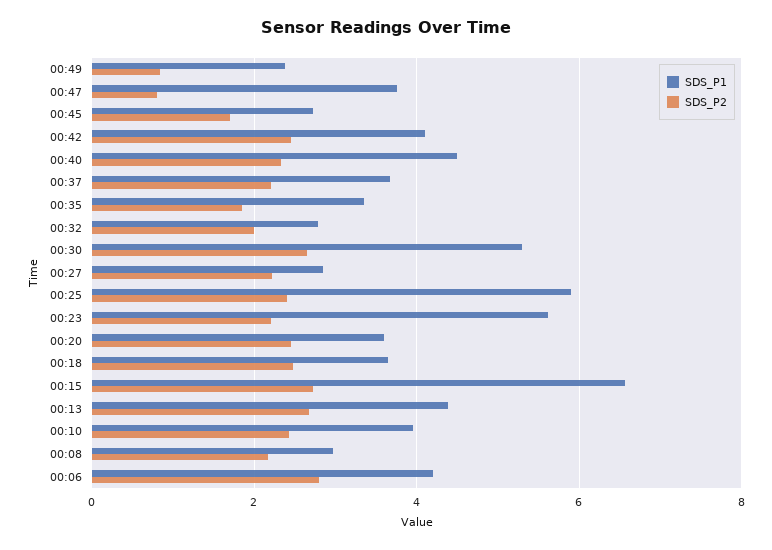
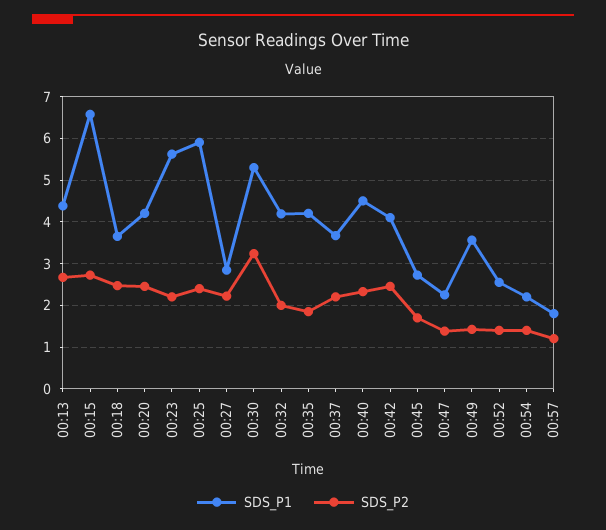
SDS_P1, 00:49: 2.4 -> 3.6
SDS_P2, 00:49: 0.8 -> 1.4
SDS_P1, 00:47: 3.8 -> 2.2
SDS_P2, 00:47: 0.8 -> 1.4
SDS_P1, 00:35: 3.4 -> 4.2
SDS_P1, 00:32: 2.8 -> 4.2
SDS_P2, 00:30: 2.6 -> 3.2
SDS_P1, 00:20: 3.6 -> 4.2
SDS_P1, 00:10: 4 -> none
SDS_P2, 00:10: 2.4 -> none
SDS_P1, 00:08: 3 -> none
SDS_P2, 00:08: 2.2 -> none
SDS_P1, 00:06: 4.2 -> none
SDS_P2, 00:06: 2.8 -> none
SDS_P1, 00:52: none -> 2.6
SDS_P2, 00:52: none -> 1.4
SDS_P1, 00:54: none -> 2.2
SDS_P2, 00:54: none -> 1.4
SDS_P1, 00:57: none -> 1.8
SDS_P2, 00:57: none -> 1.2

